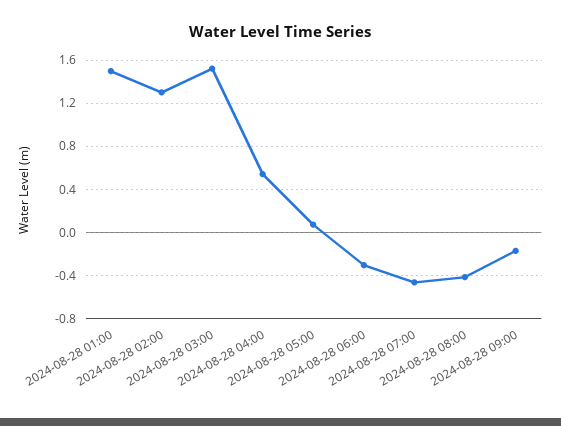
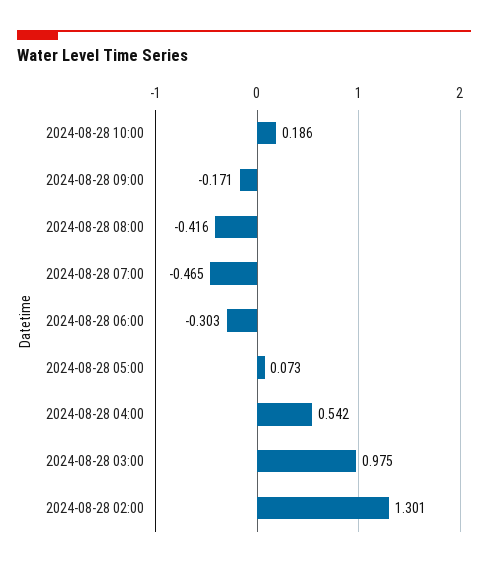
2024-08-28 01:00: 1.5 -> none
2024-08-28 03:00: 1.5 -> 0.975
2024-08-28 10:00: none -> 0.186

